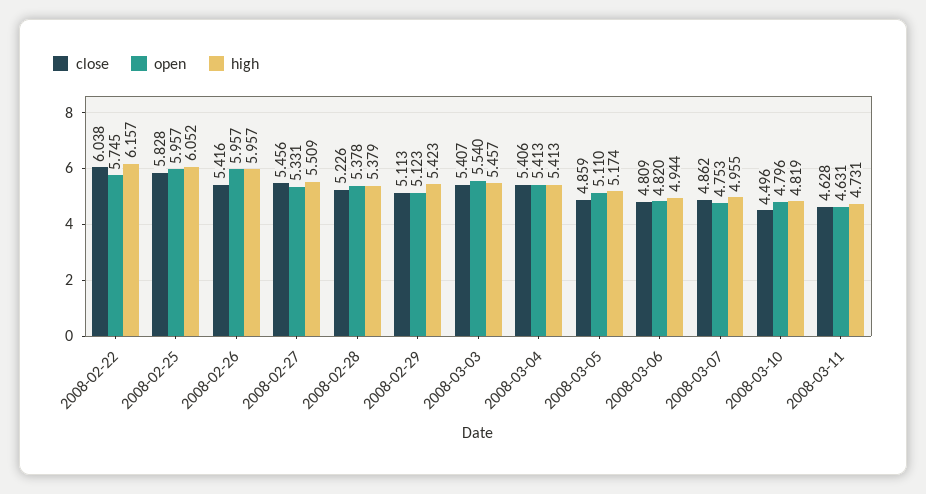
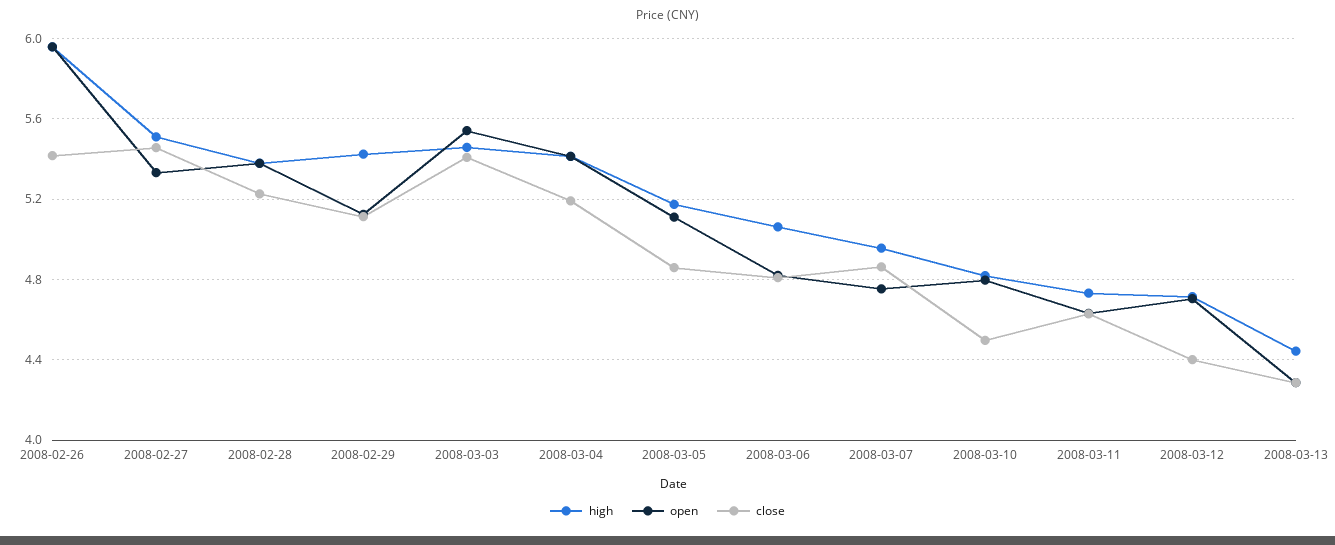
close, 2008-02-22: 6.038 -> none
open, 2008-02-22: 5.745 -> none
high, 2008-02-22: 6.157 -> none
close, 2008-02-25: 5.828 -> none
open, 2008-02-25: 5.957 -> none
high, 2008-02-25: 6.052 -> none
close, 2008-03-04: 5.406 -> 5.2
high, 2008-03-06: 4.944 -> 5.05
high, 2008-03-12: none -> 4.7
open, 2008-03-12: none -> 4.7
close, 2008-03-12: none -> 4.4
high, 2008-03-13: none -> 4.45
open, 2008-03-13: none -> 4.3
close, 2008-03-13: none -> 4.3

